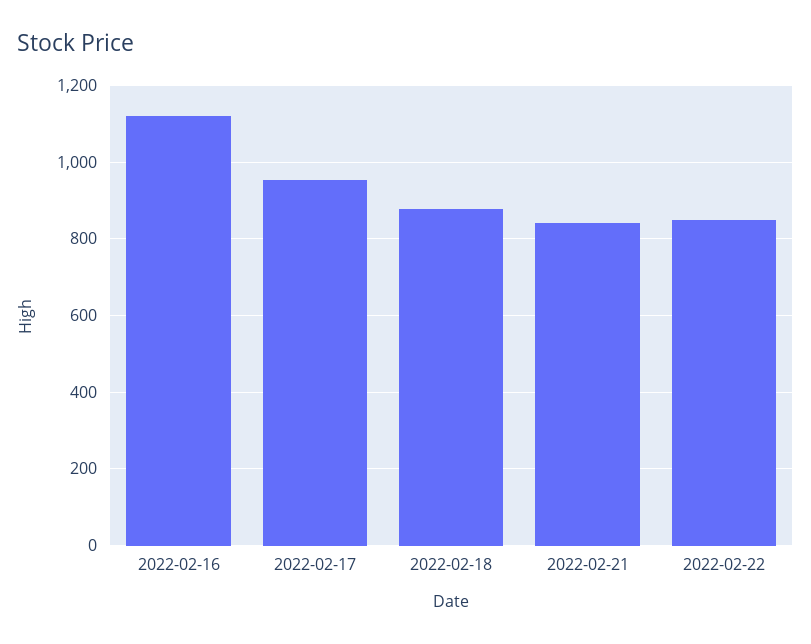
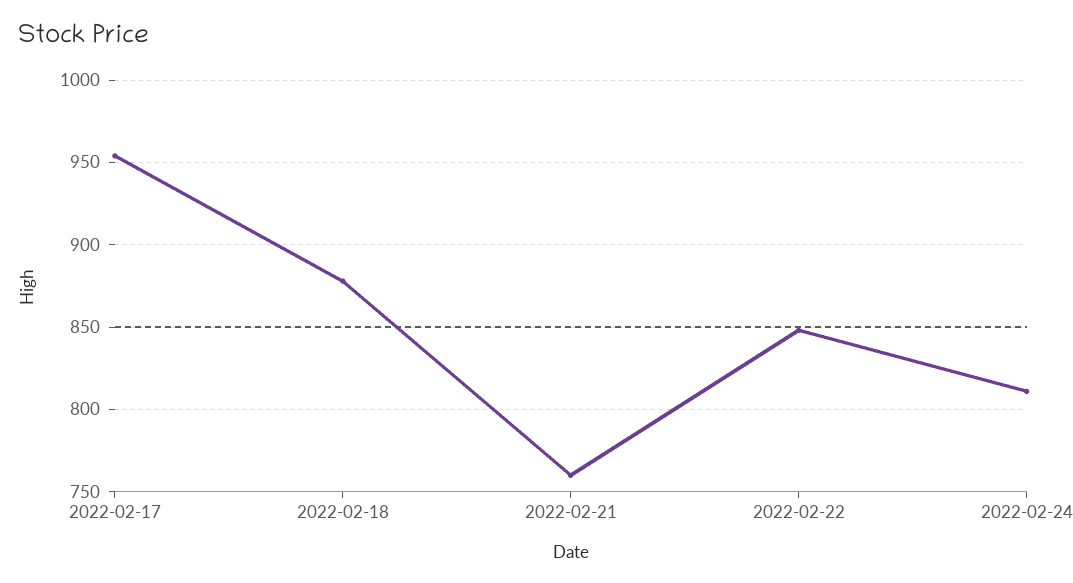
2022-02-16: 1120 -> none
2022-02-21: 840 -> 760
2022-02-24: none -> 810

